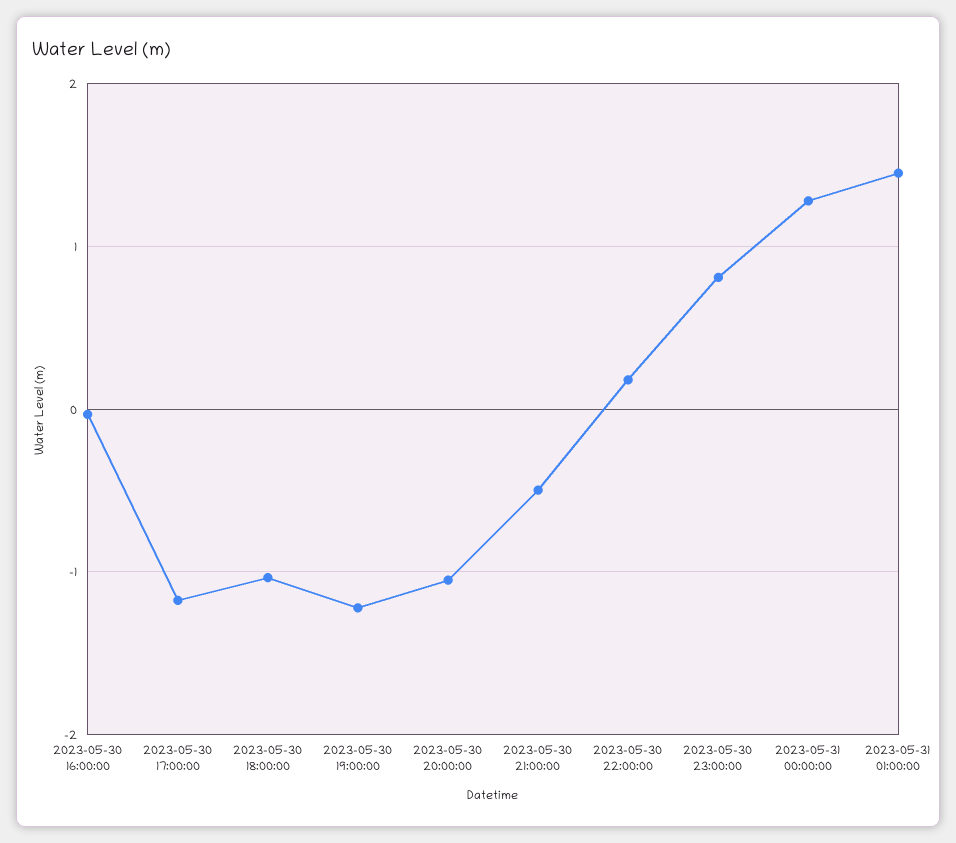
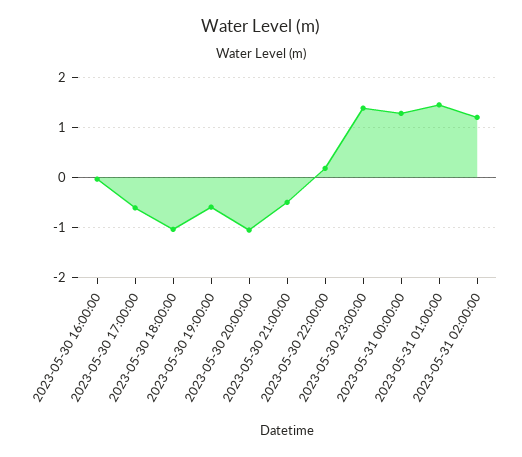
2023-05-30 17:00:00: -1.2 -> -0.6
2023-05-30 19:00:00: -1.2 -> -0.6
2023-05-30 23:00:00: 0.8 -> 1.4
2023-05-31 02:00:00: none -> 1.2

